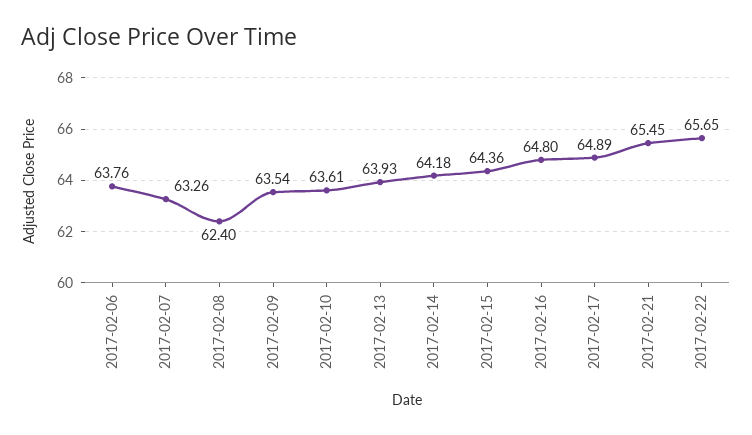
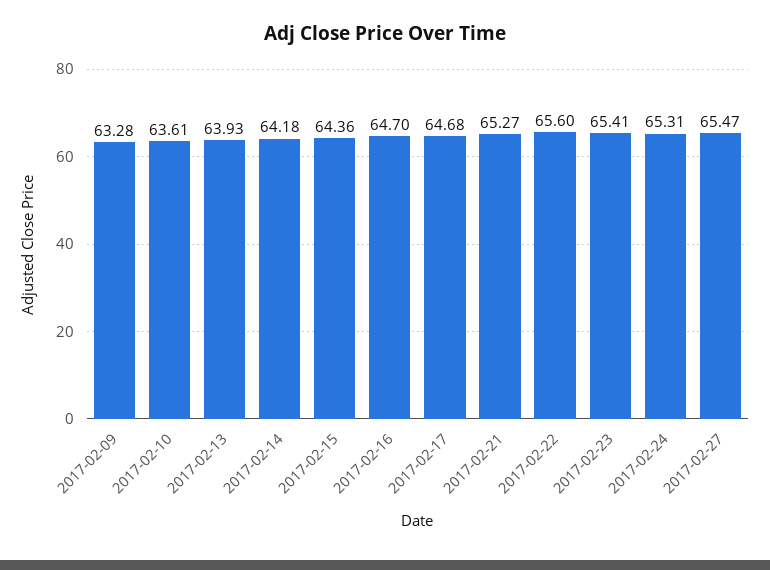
2017-02-06: 63.76 -> none
2017-02-07: 63.26 -> none
2017-02-08: 62.4 -> none
2017-02-09: 63.54 -> 63.28
2017-02-16: 64.8 -> 64.7
2017-02-17: 64.89 -> 64.68
2017-02-21: 65.45 -> 65.27
2017-02-22: 65.65 -> 65.6
2017-02-23: none -> 65.41
2017-02-24: none -> 65.31
2017-02-27: none -> 65.47

